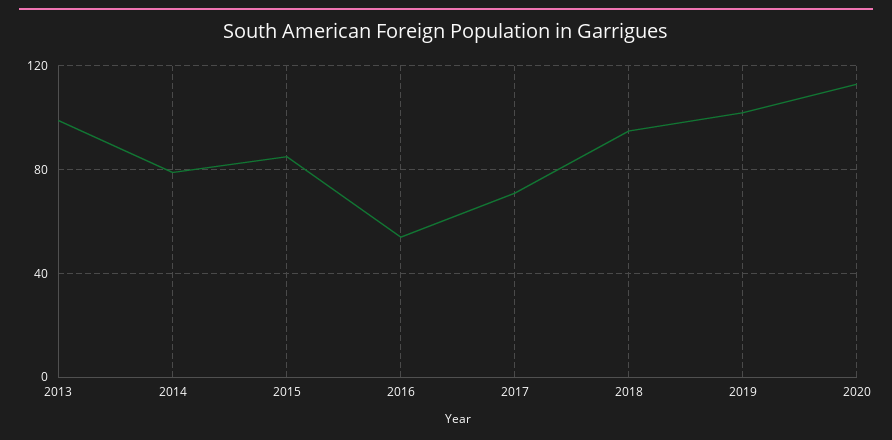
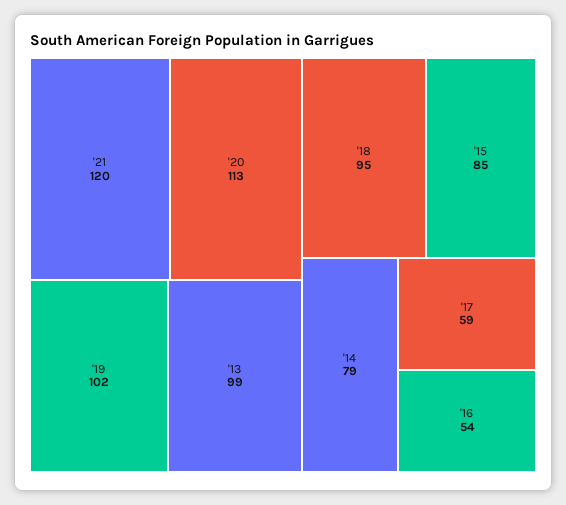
2017: 70 -> 59
'21: none -> 120

